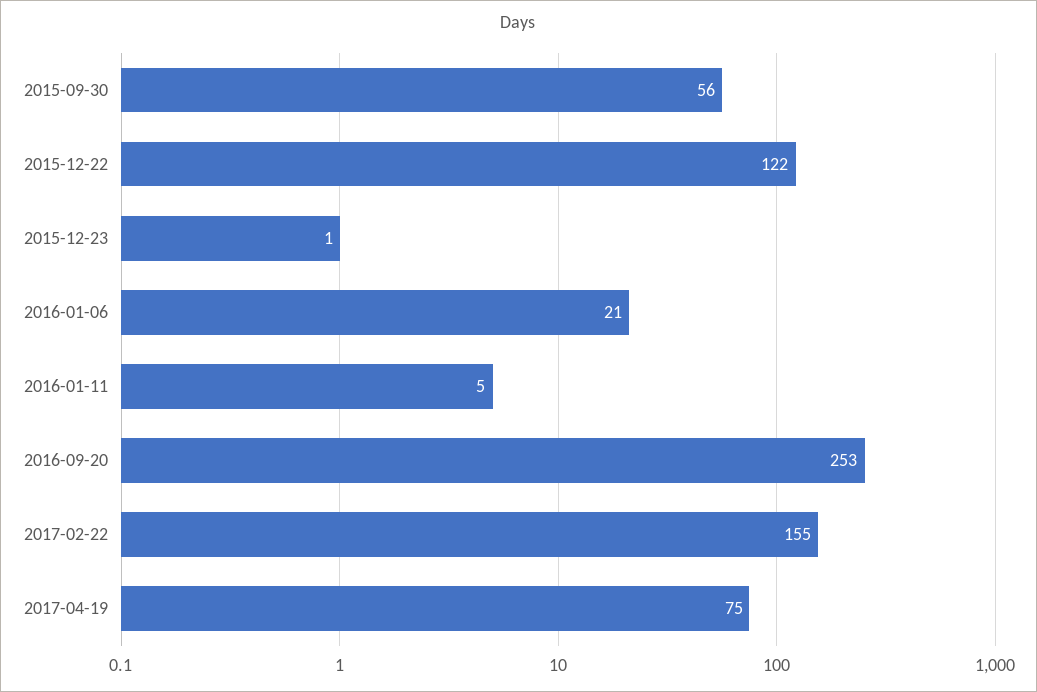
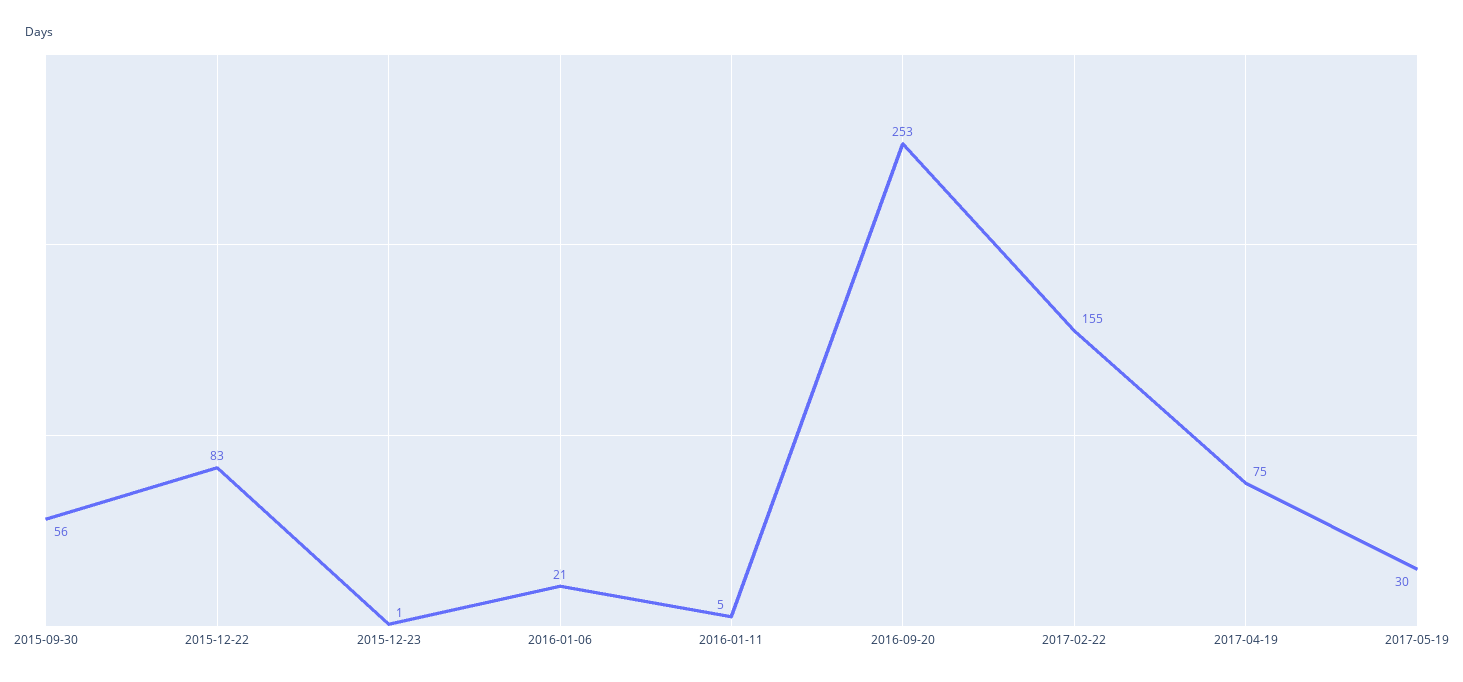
2015-12-22: 122 -> 83
2017-05-19: none -> 30

